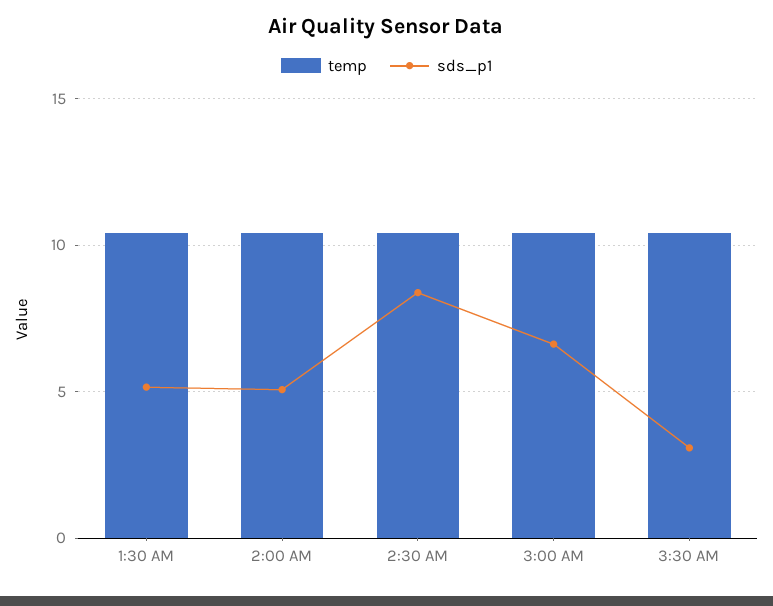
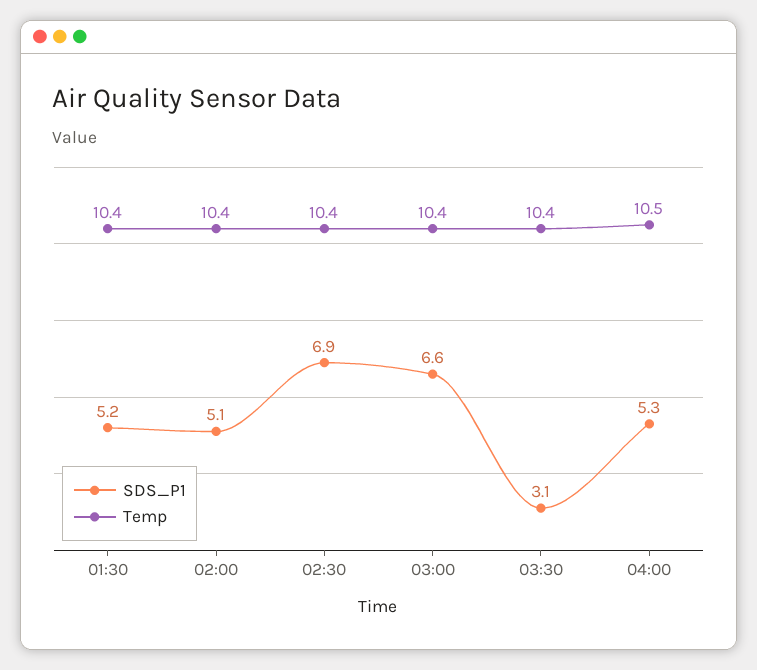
sds_p1, 2:30 AM: 8.5 -> 6.9
sds_p1, 04:00: none -> 5.3
temp, 04:00: none -> 10.5

